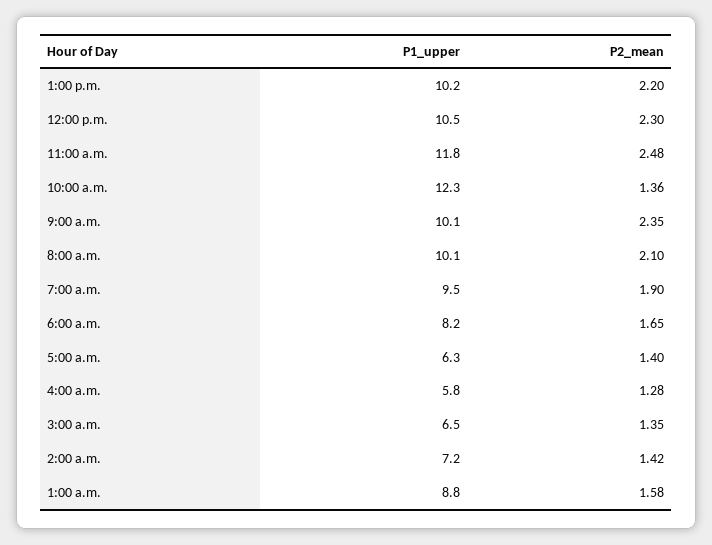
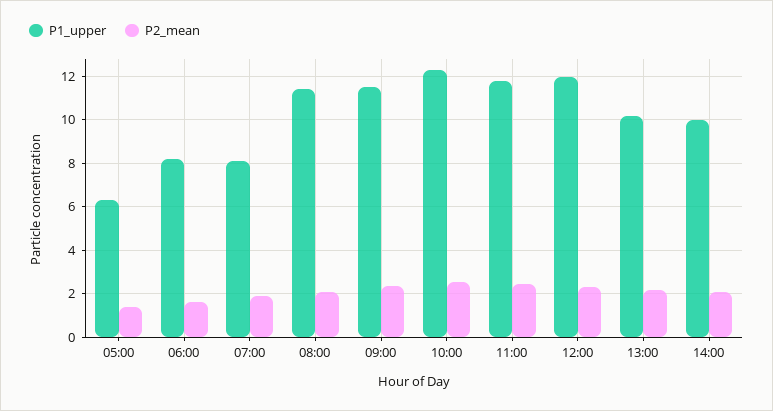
P1_upper, 12:00 p.m.: 10.5 -> 12
P2_mean, 10:00 a.m.: 1.36 -> 2.5
P1_upper, 9:00 a.m.: 10.1 -> 11.5
P1_upper, 8:00 a.m.: 10.1 -> 11.5
P1_upper, 7:00 a.m.: 9.5 -> 8
P1_upper, 4:00 a.m.: 5.8 -> none
P2_mean, 4:00 a.m.: 1.28 -> none
P1_upper, 3:00 a.m.: 6.5 -> none
P2_mean, 3:00 a.m.: 1.35 -> none
P1_upper, 2:00 a.m.: 7.2 -> none
P2_mean, 2:00 a.m.: 1.42 -> none
P1_upper, 1:00 a.m.: 8.8 -> none
P2_mean, 1:00 a.m.: 1.58 -> none
P1_upper, 14:00: none -> 10
P2_mean, 14:00: none -> 2

